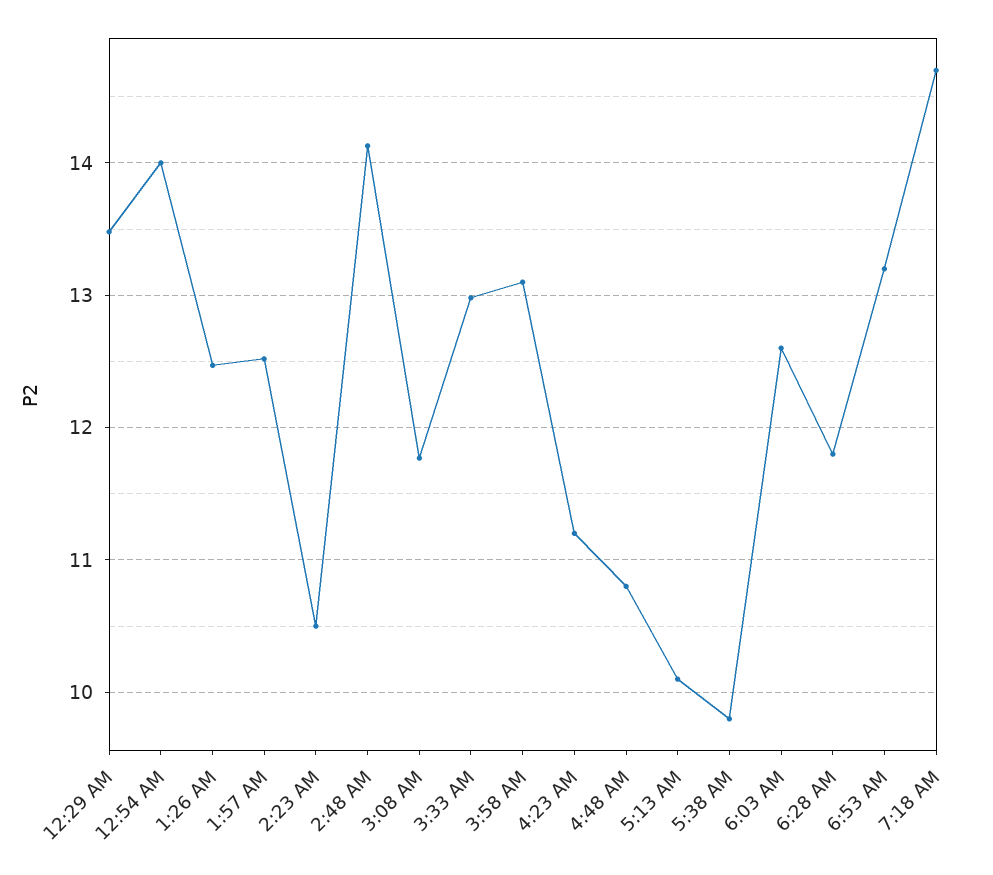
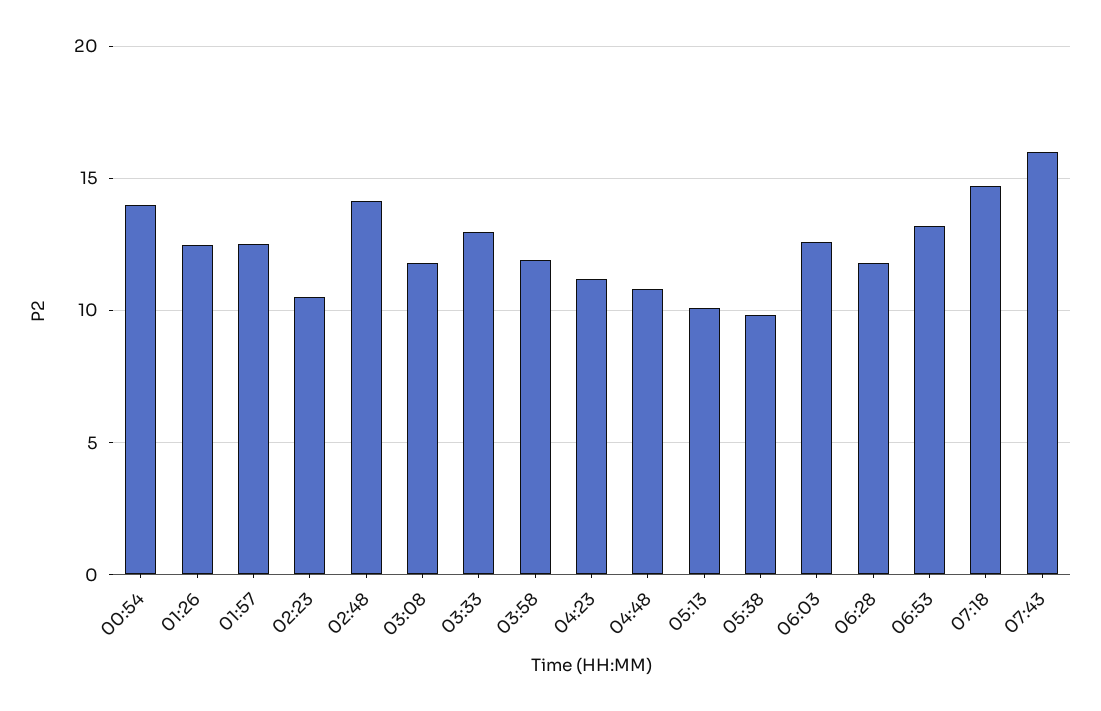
12:29 AM: 13.5 -> none
3:58 AM: 13.1 -> 12
07:43: none -> 16

